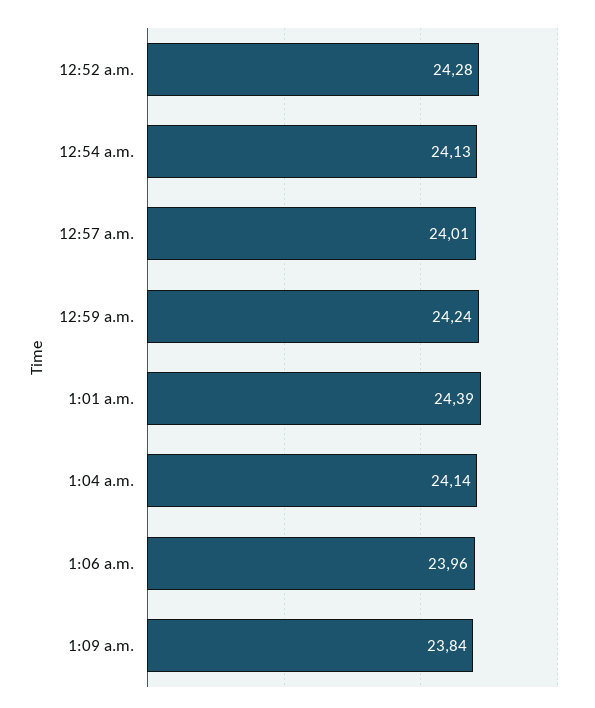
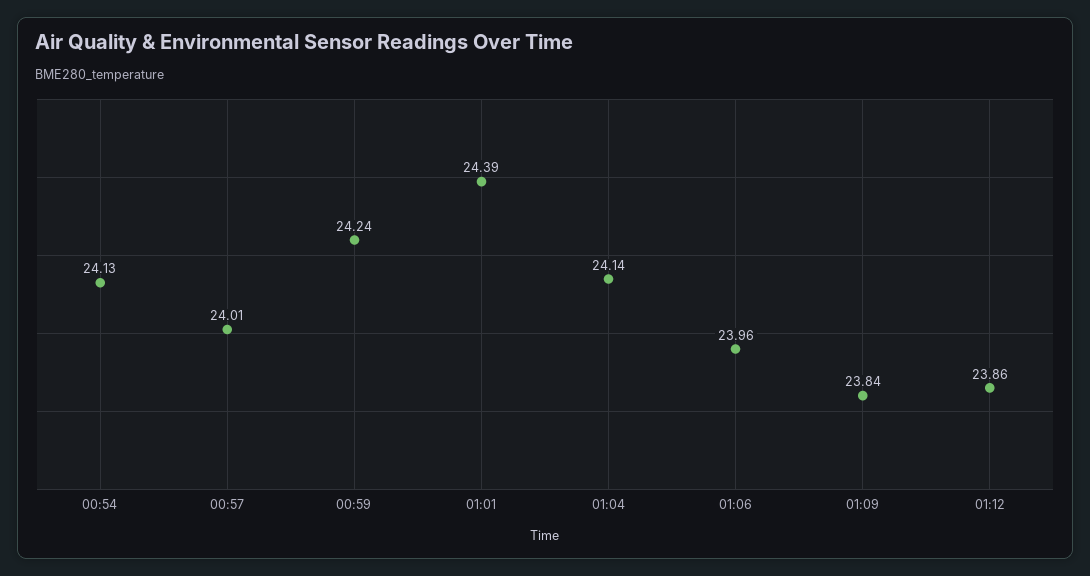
12:52 a.m.: 24.28 -> none
01:12: none -> 23.86

